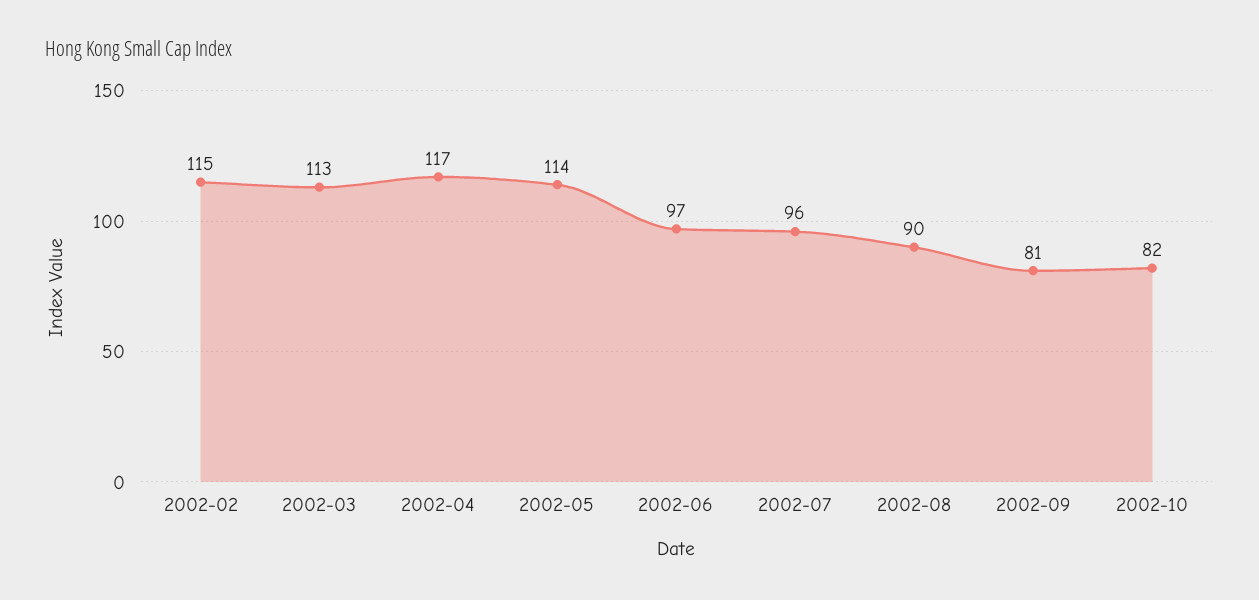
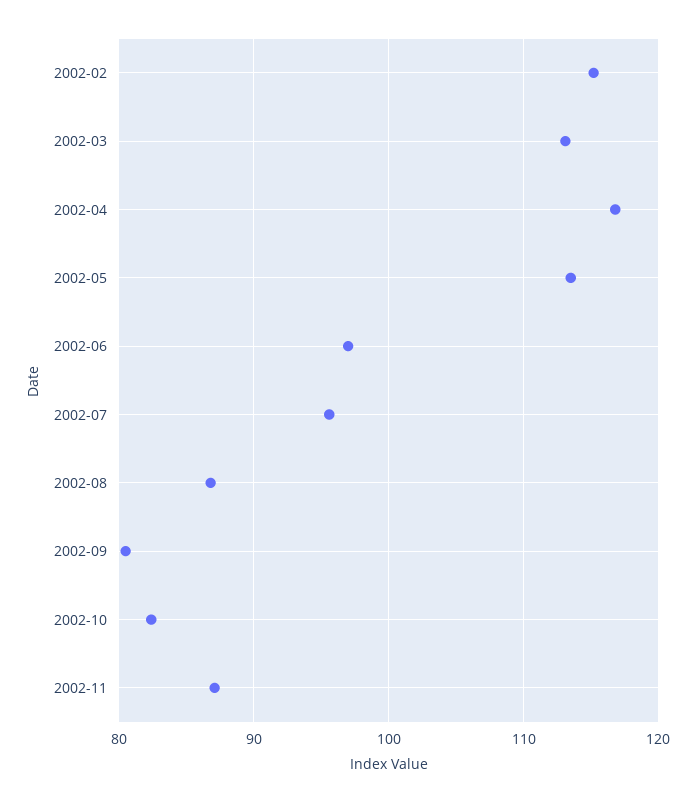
2002-08: 90 -> 87
2002-11: none -> 87

